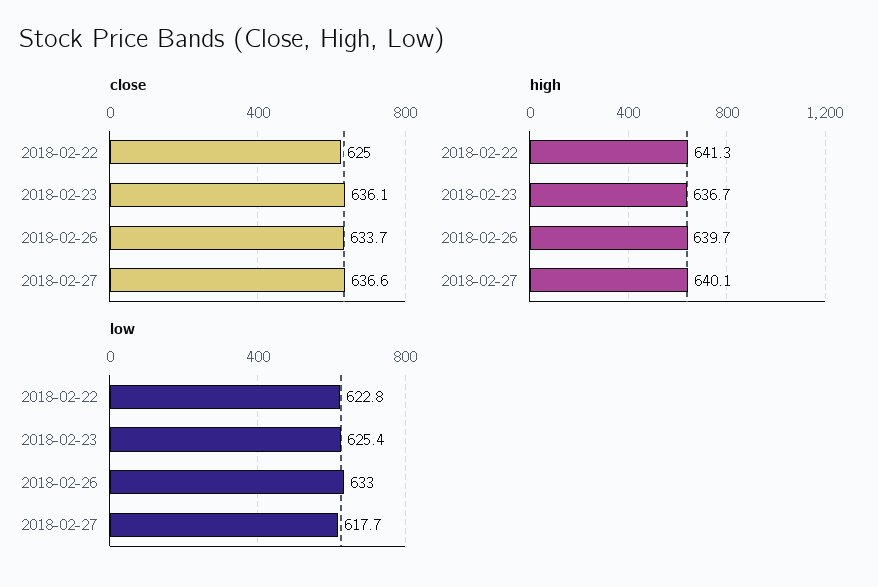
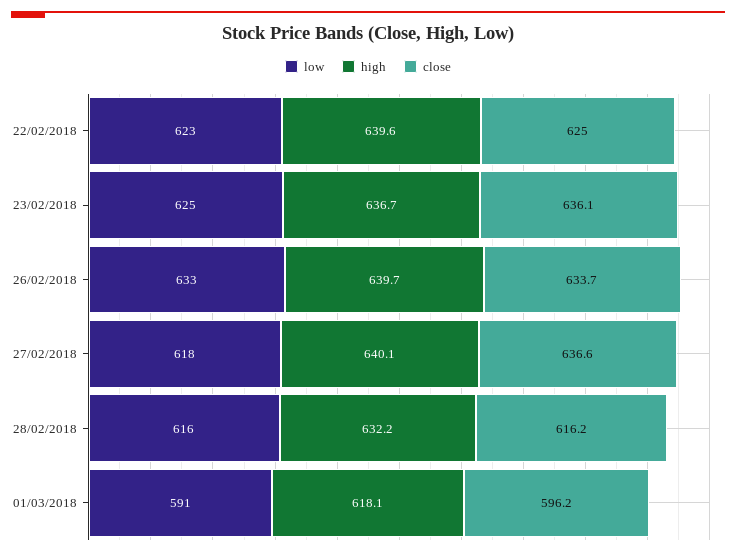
high, 2018-02-22: 641.3 -> 639.6
low, 28/02/2018: none -> 616
high, 28/02/2018: none -> 632.2
close, 28/02/2018: none -> 616.2
low, 01/03/2018: none -> 591
high, 01/03/2018: none -> 618.1
close, 01/03/2018: none -> 596.2

